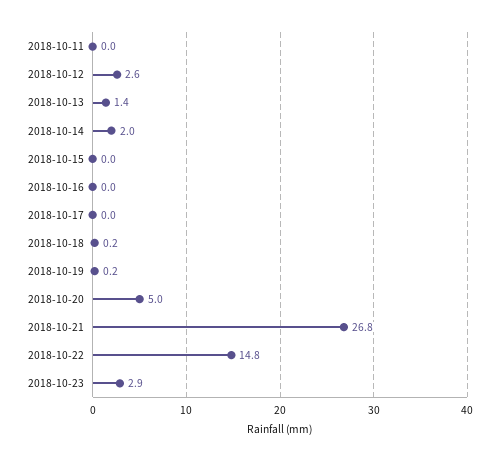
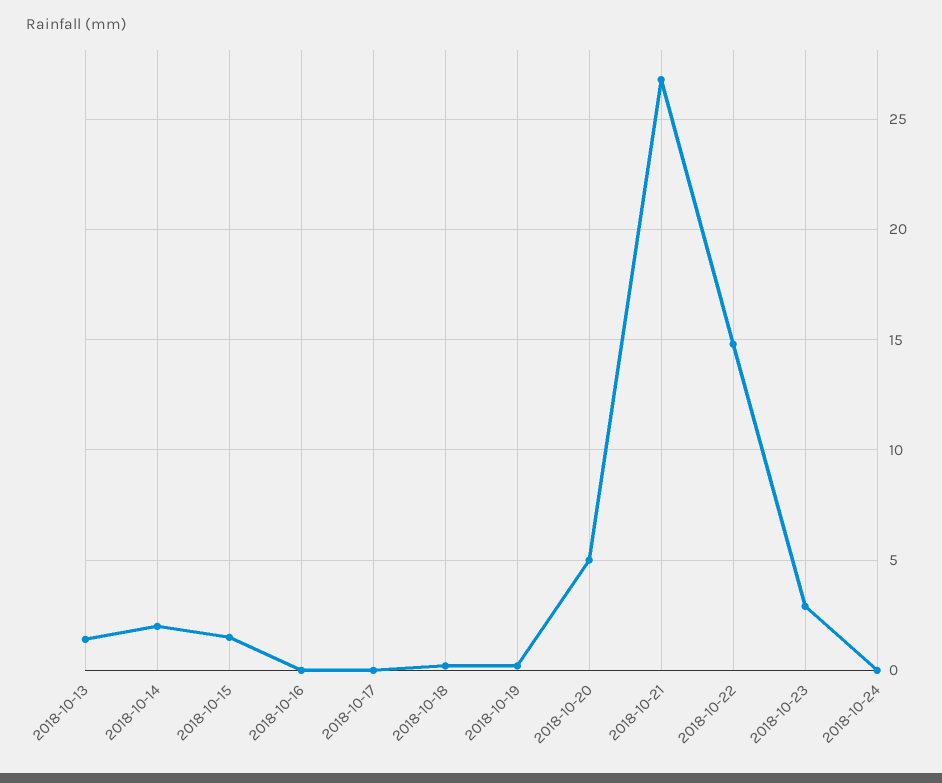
2018-10-11: 0 -> none
2018-10-12: 2.6 -> none
2018-10-15: 0 -> 1.5
2018-10-24: none -> 0

